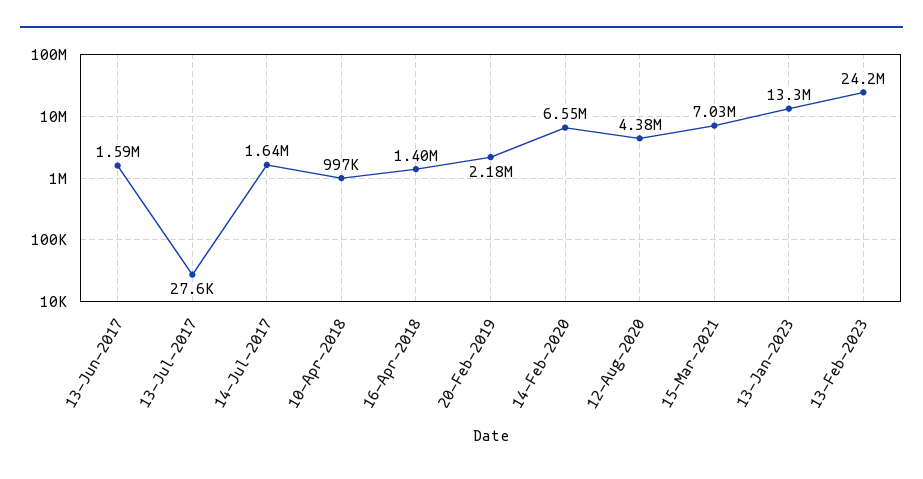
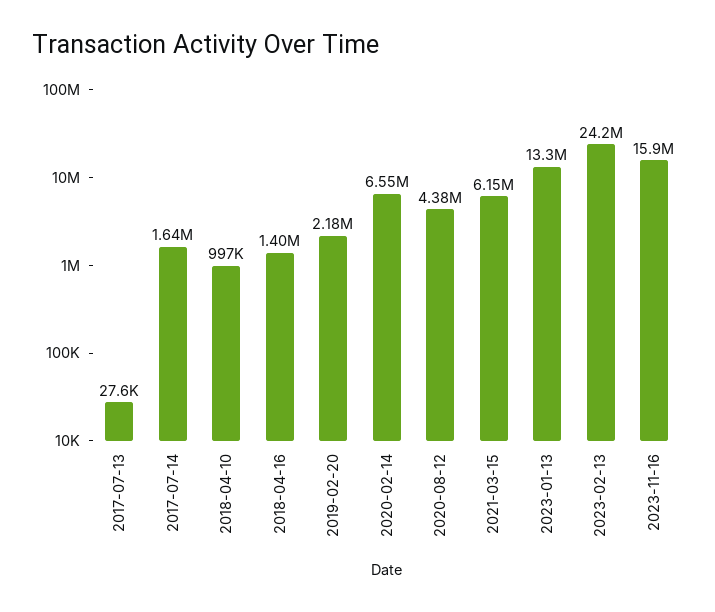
13-Jun-2017: 1590000 -> none
15-Mar-2021: 7030000 -> 6150000
2023-11-16: none -> 15900000

